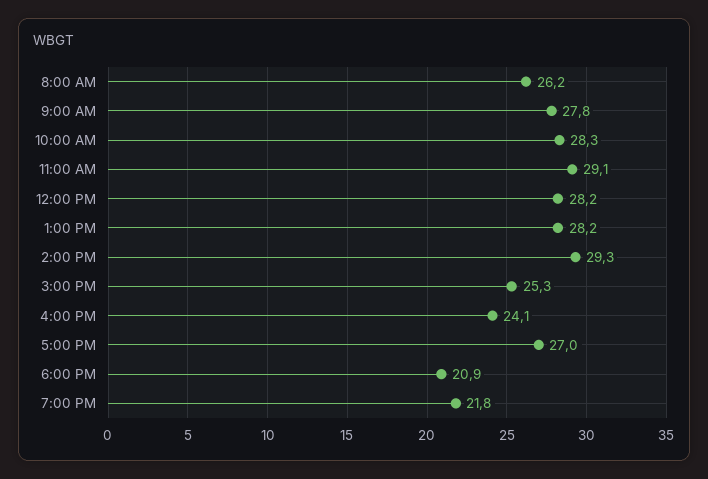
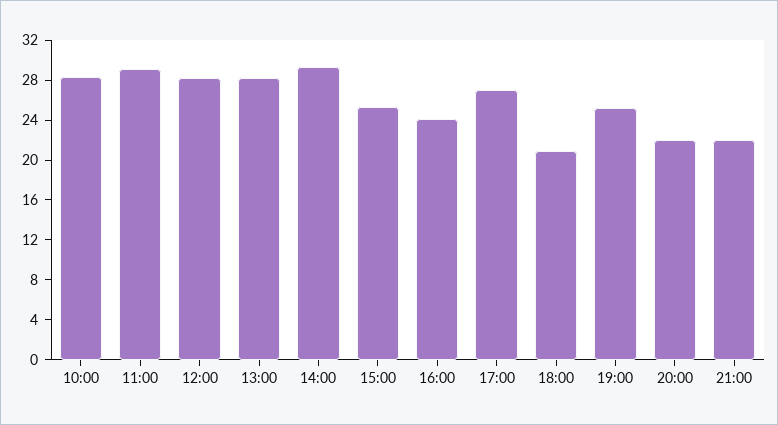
8:00 AM: 26.2 -> none
9:00 AM: 27.8 -> none
7:00 PM: 21.8 -> 25
20:00: none -> 22
21:00: none -> 22

